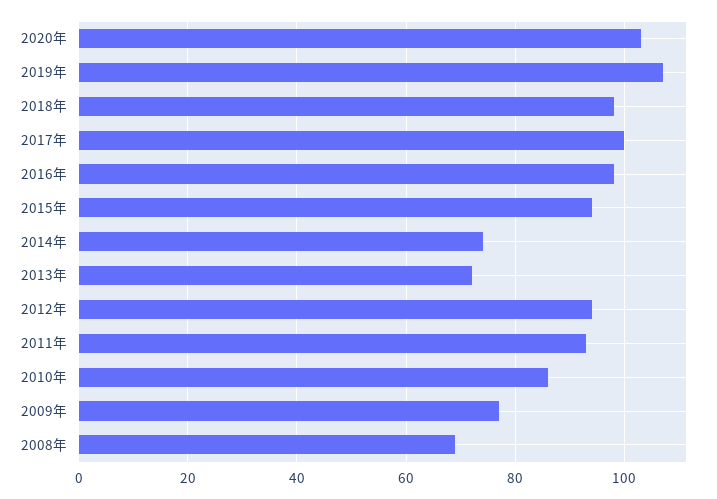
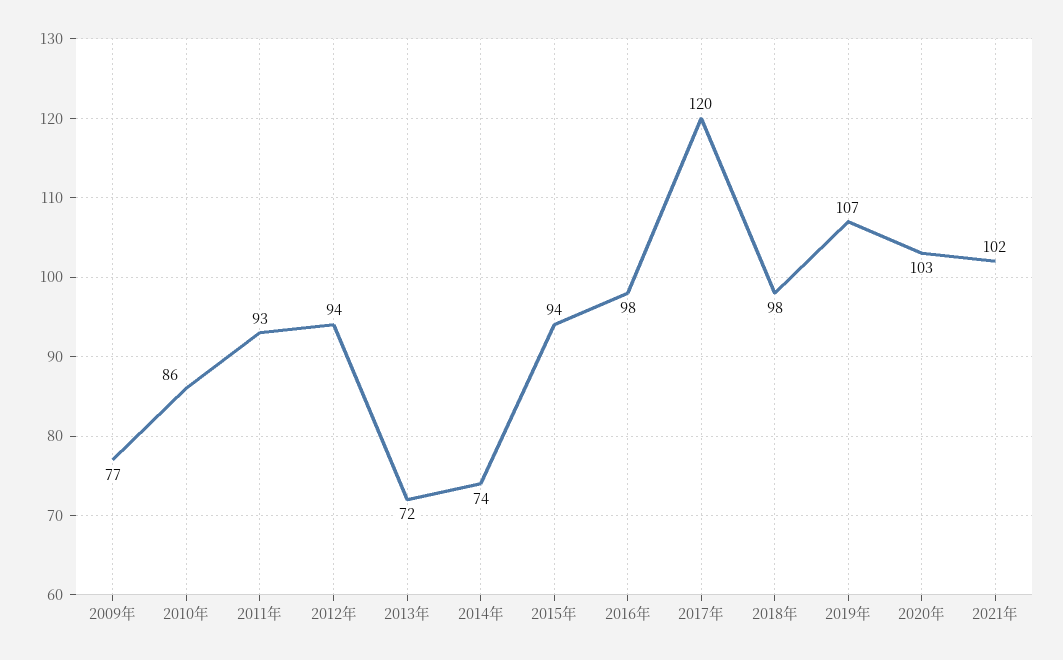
2017年: 100 -> 120
2008年: 70 -> none
2021年: none -> 102

